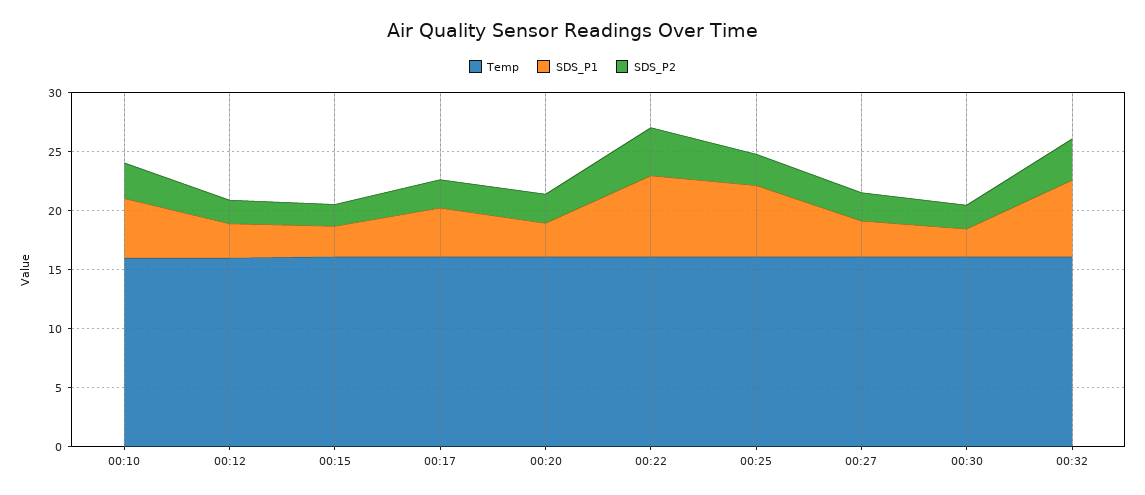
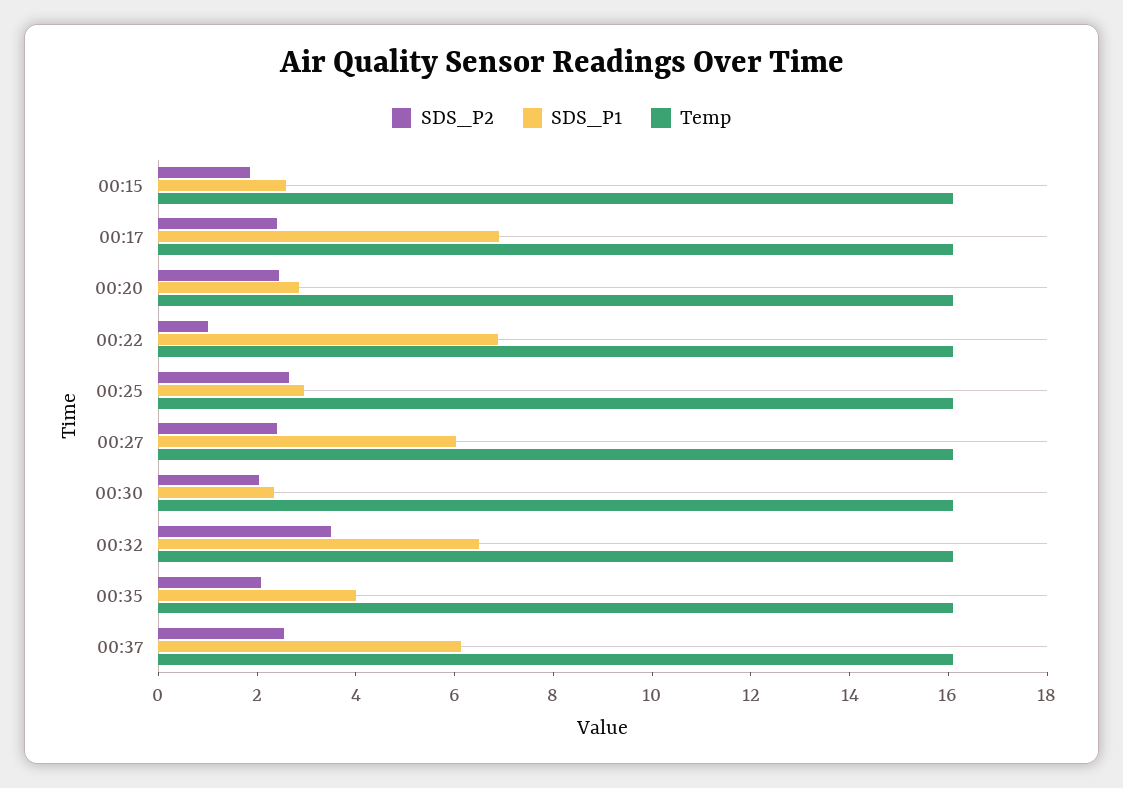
Temp, 00:10: 16 -> none
SDS_P1, 00:10: 5 -> none
SDS_P2, 00:10: 3 -> none
Temp, 00:12: 16 -> none
SDS_P1, 00:12: 3 -> none
SDS_P2, 00:12: 2 -> none
SDS_P1, 00:17: 4 -> 7
SDS_P2, 00:22: 4 -> 1
SDS_P1, 00:25: 6 -> 3
SDS_P1, 00:27: 3 -> 6
SDS_P2, 00:35: none -> 2
SDS_P1, 00:35: none -> 4
Temp, 00:35: none -> 16
SDS_P2, 00:37: none -> 2.5
SDS_P1, 00:37: none -> 6
Temp, 00:37: none -> 16

